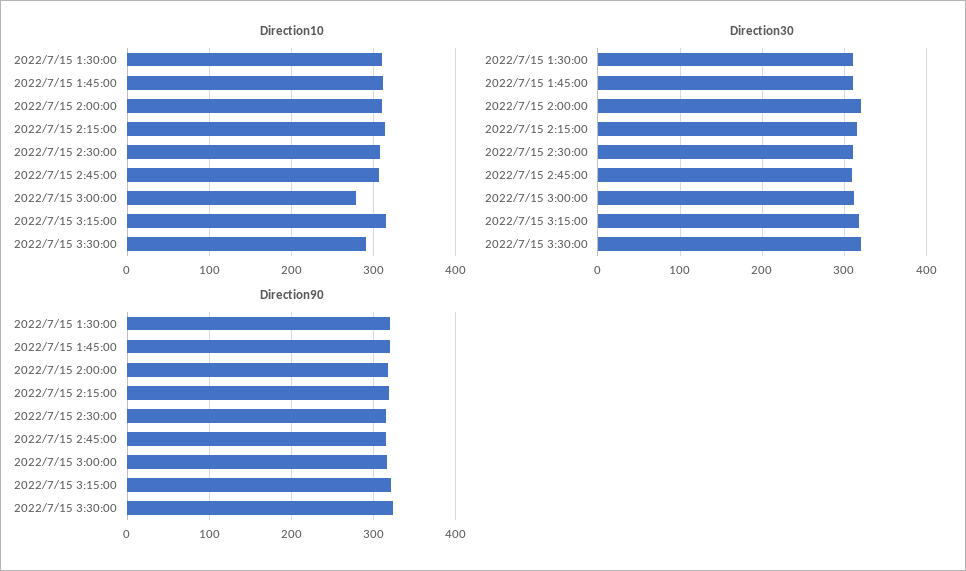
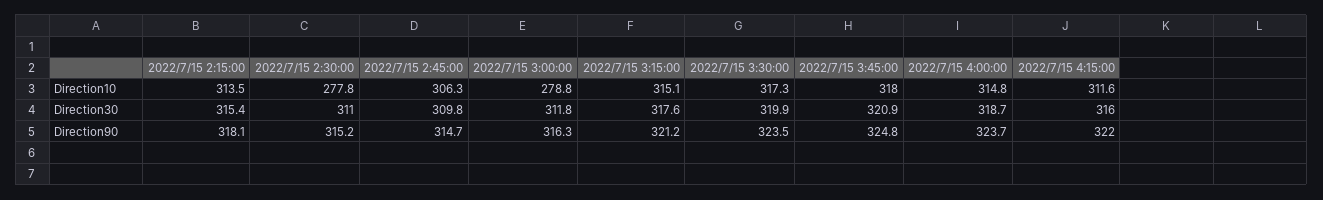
Direction10, 2022/7/15 1:30:00: 310 -> none
Direction10, 2022/7/15 1:45:00: 310 -> none
Direction10, 2022/7/15 2:00:00: 310 -> none
Direction10, 2022/7/15 2:30:00: 310 -> 277.8
Direction10, 2022/7/15 3:30:00: 290 -> 317.3
Direction30, 2022/7/15 1:30:00: 310 -> none
Direction30, 2022/7/15 1:45:00: 310 -> none
Direction30, 2022/7/15 2:00:00: 320 -> none
Direction90, 2022/7/15 1:30:00: 320 -> none
Direction90, 2022/7/15 1:45:00: 320 -> none
Direction90, 2022/7/15 2:00:00: 320 -> none
Direction10, 2022/7/15 3:45:00: none -> 318
Direction10, 2022/7/15 4:00:00: none -> 314.8
Direction10, 2022/7/15 4:15:00: none -> 311.6
Direction30, 2022/7/15 3:45:00: none -> 320.9
Direction30, 2022/7/15 4:00:00: none -> 318.7
Direction30, 2022/7/15 4:15:00: none -> 316
Direction90, 2022/7/15 3:45:00: none -> 324.8
Direction90, 2022/7/15 4:00:00: none -> 323.7
Direction90, 2022/7/15 4:15:00: none -> 322

